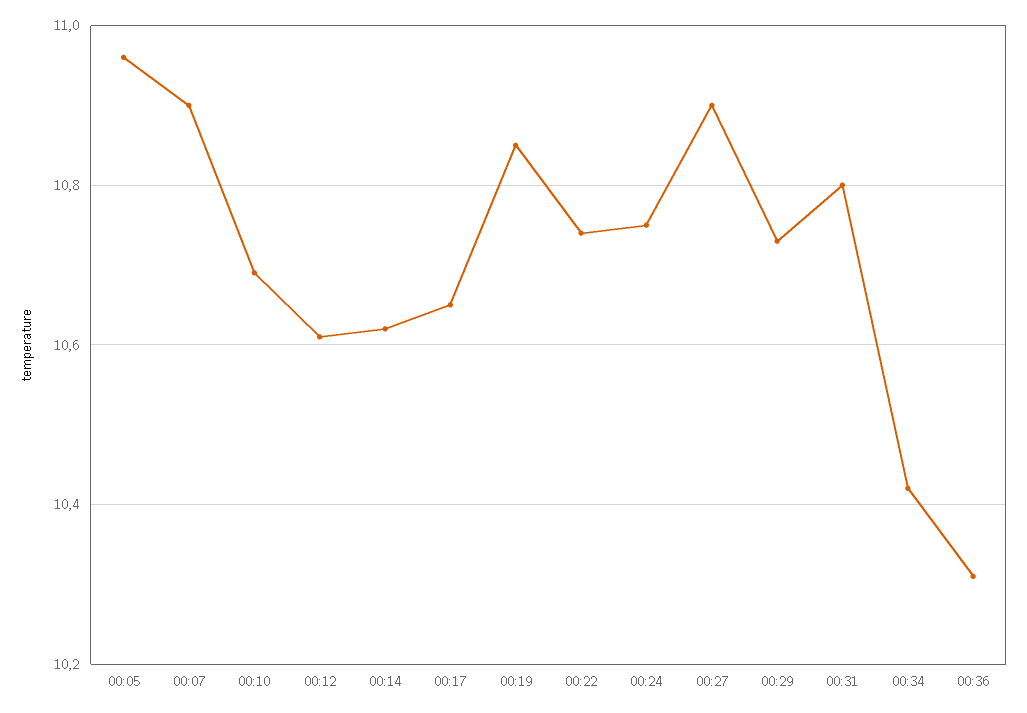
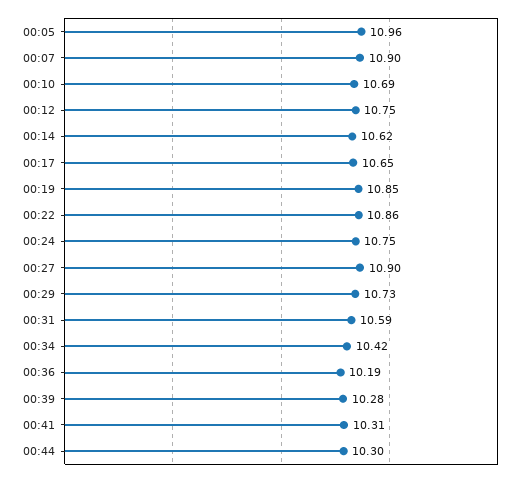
00:12: 10.6 -> 10.75
00:22: 10.75 -> 10.86
00:31: 10.8 -> 10.59
00:36: 10.3 -> 10.19
00:39: none -> 10.28
00:41: none -> 10.31
00:44: none -> 10.3

